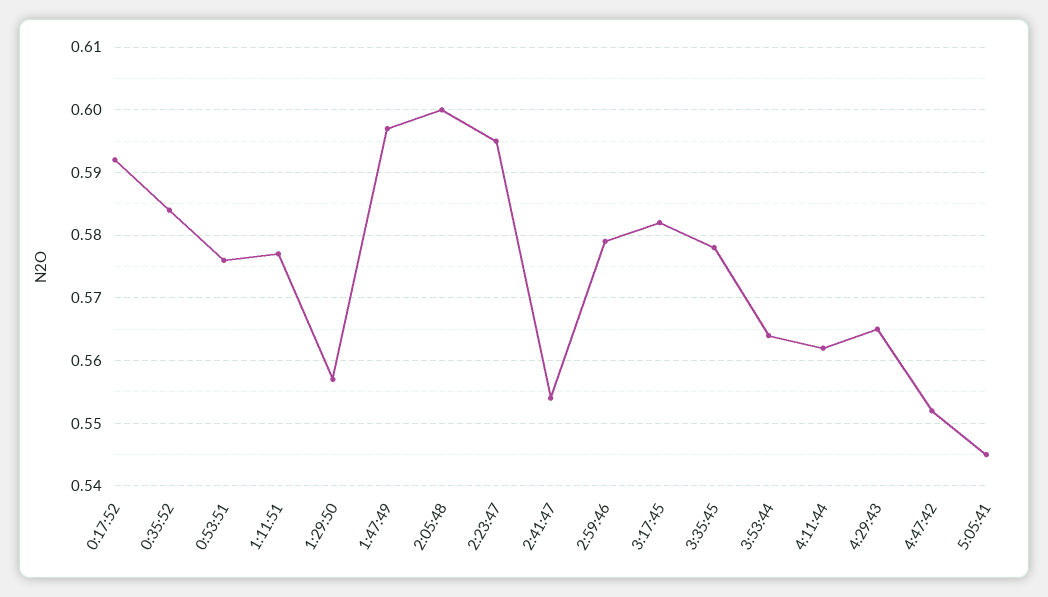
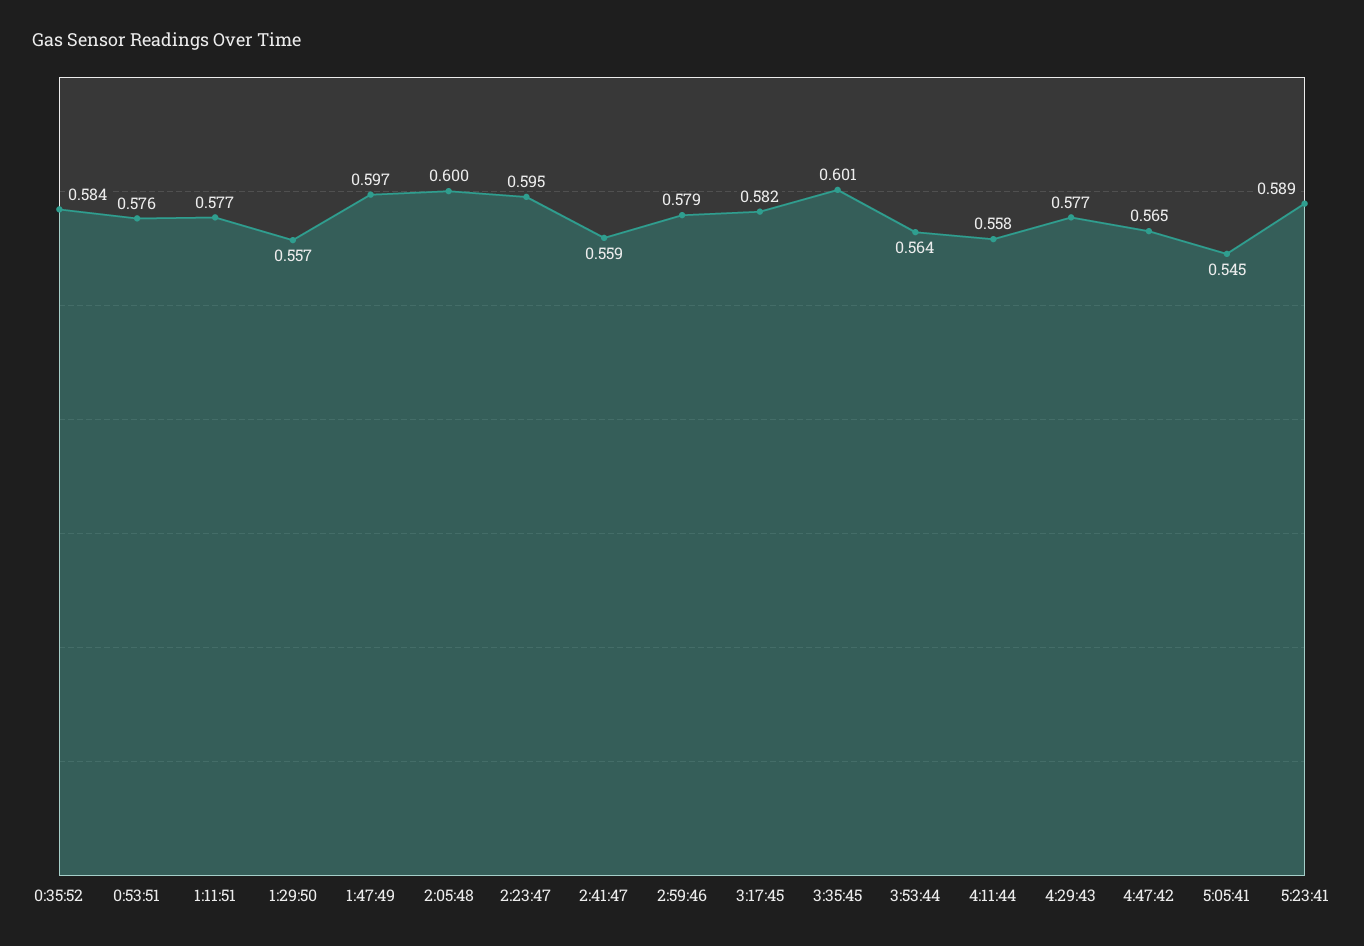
0:17:52: 0.592 -> none
2:41:47: 0.554 -> 0.559
3:35:45: 0.578 -> 0.601
4:11:44: 0.562 -> 0.558
4:29:43: 0.565 -> 0.577
4:47:42: 0.552 -> 0.565
5:23:41: none -> 0.589

